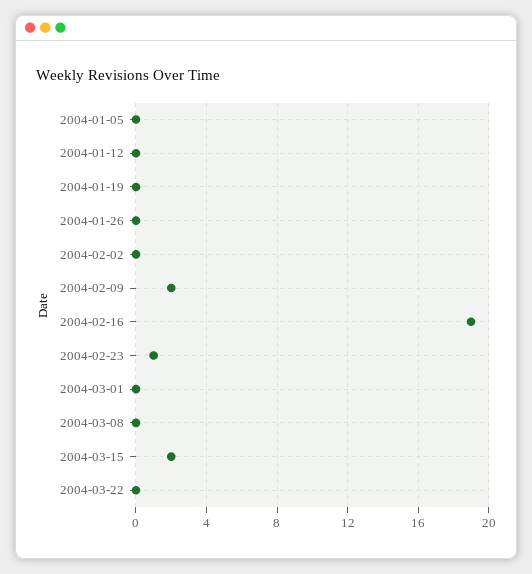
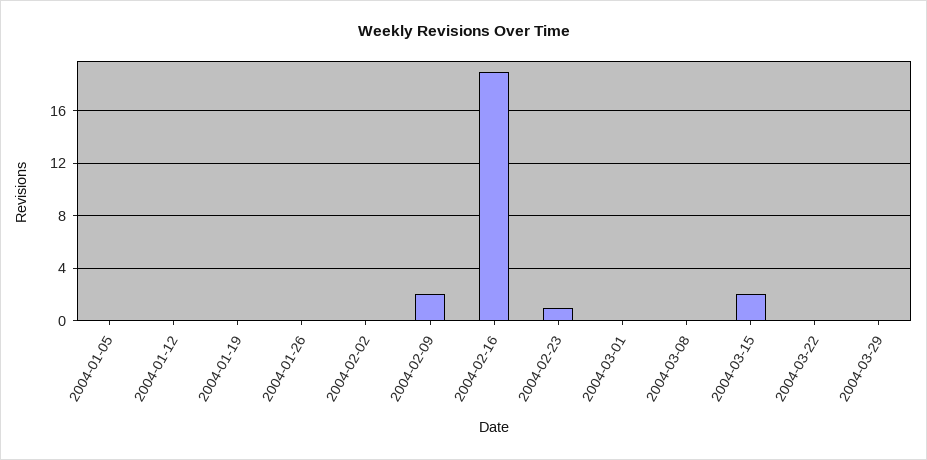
2004-03-29: none -> 0

